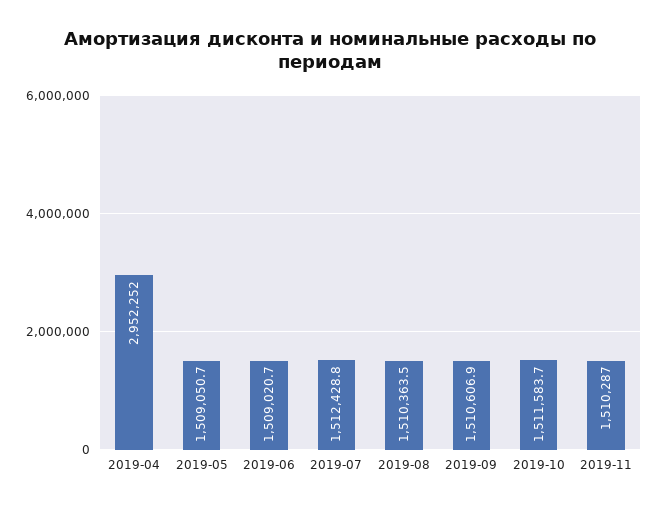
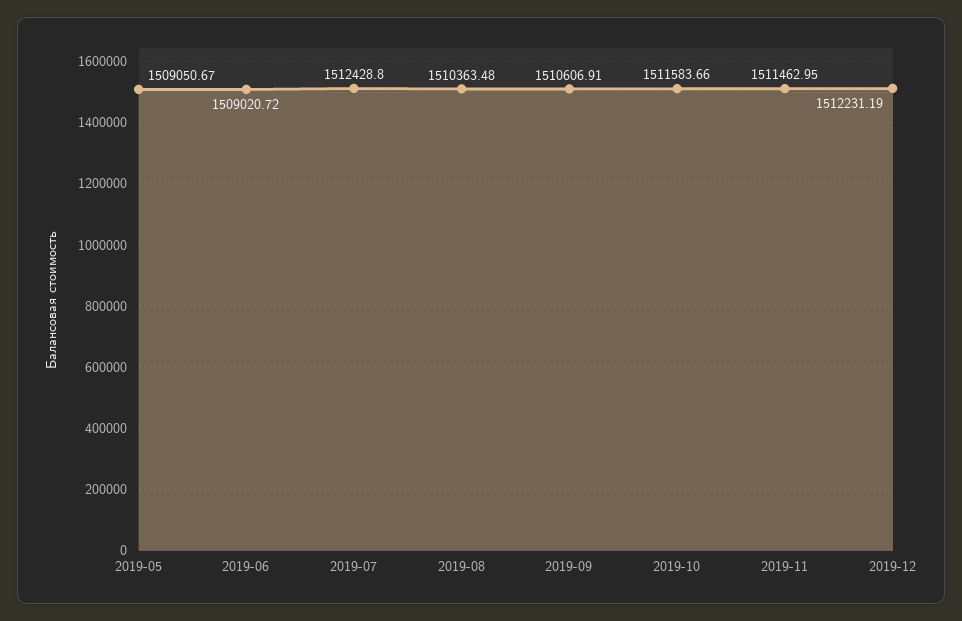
2019-04: 2952252 -> none
2019-11: 1510287 -> 1511462.95
2019-12: none -> 1512231.19

